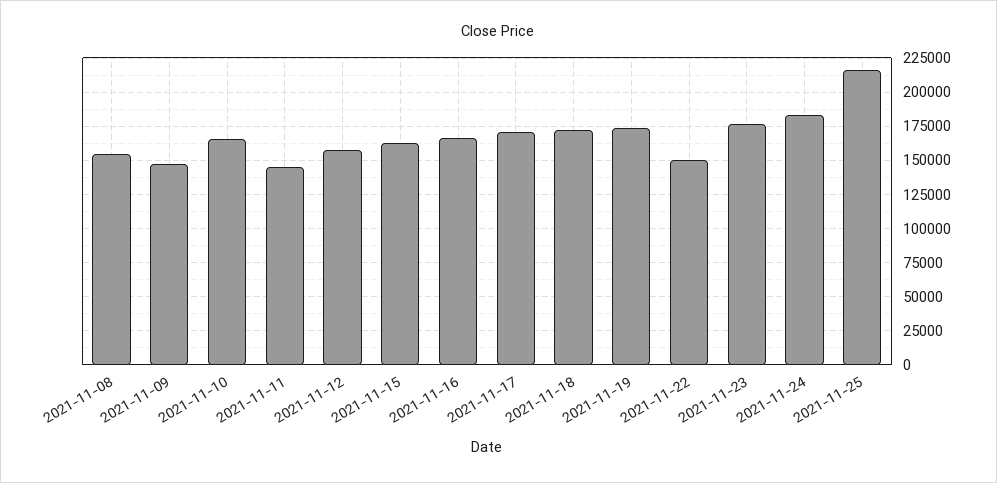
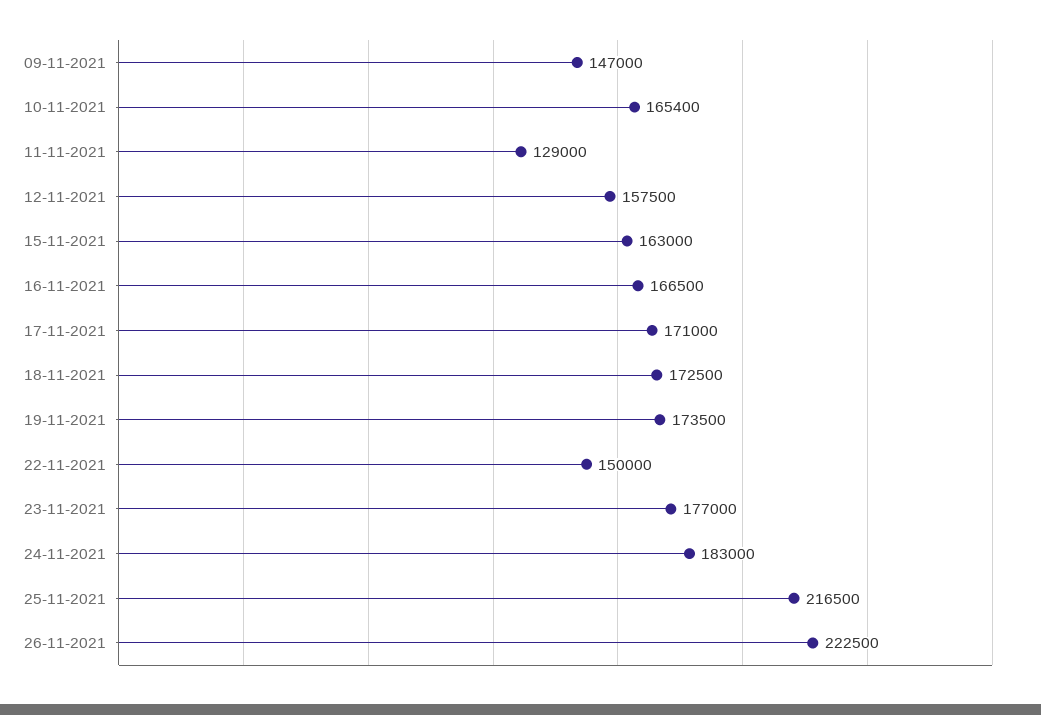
2021-11-08: 155000 -> none
2021-11-11: 145000 -> 129000
26-11-2021: none -> 222500

